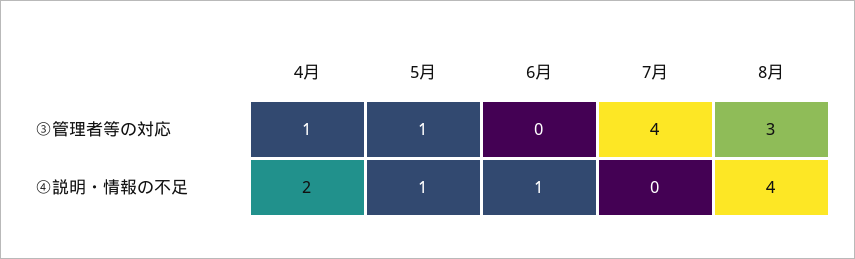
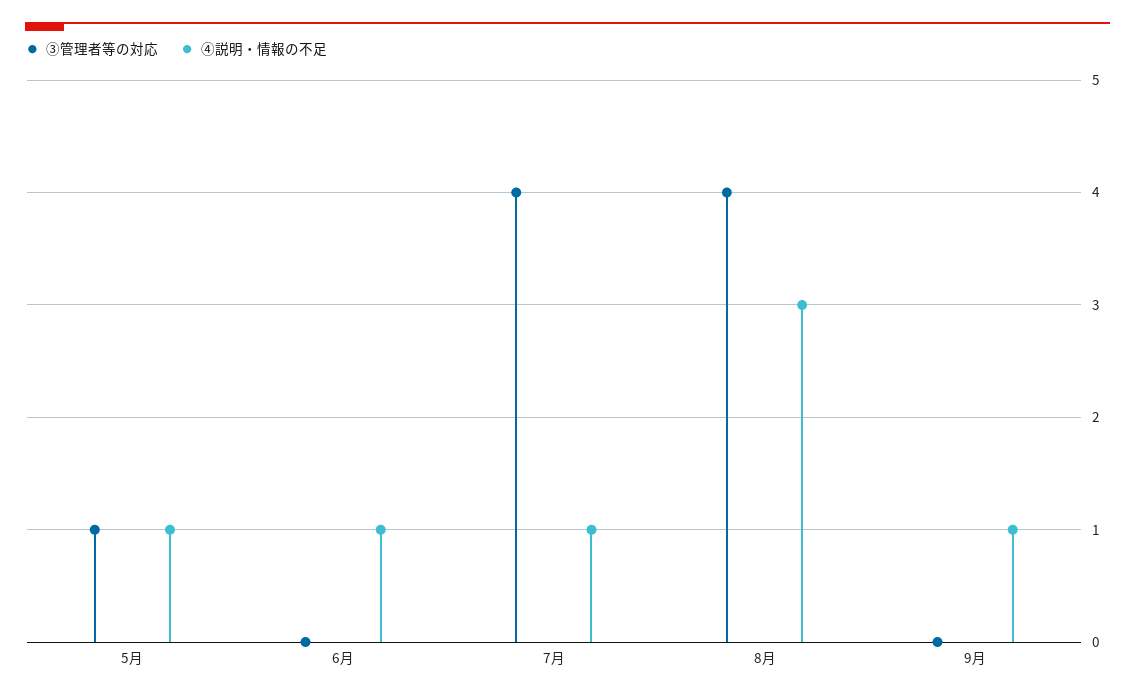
③管理者等の対応, 4月: 1 -> none
③管理者等の対応, 8月: 3 -> 4
④説明・情報の不足, 4月: 2 -> none
④説明・情報の不足, 7月: 0 -> 1
④説明・情報の不足, 8月: 4 -> 3
③管理者等の対応, 9月: none -> 0
④説明・情報の不足, 9月: none -> 1

